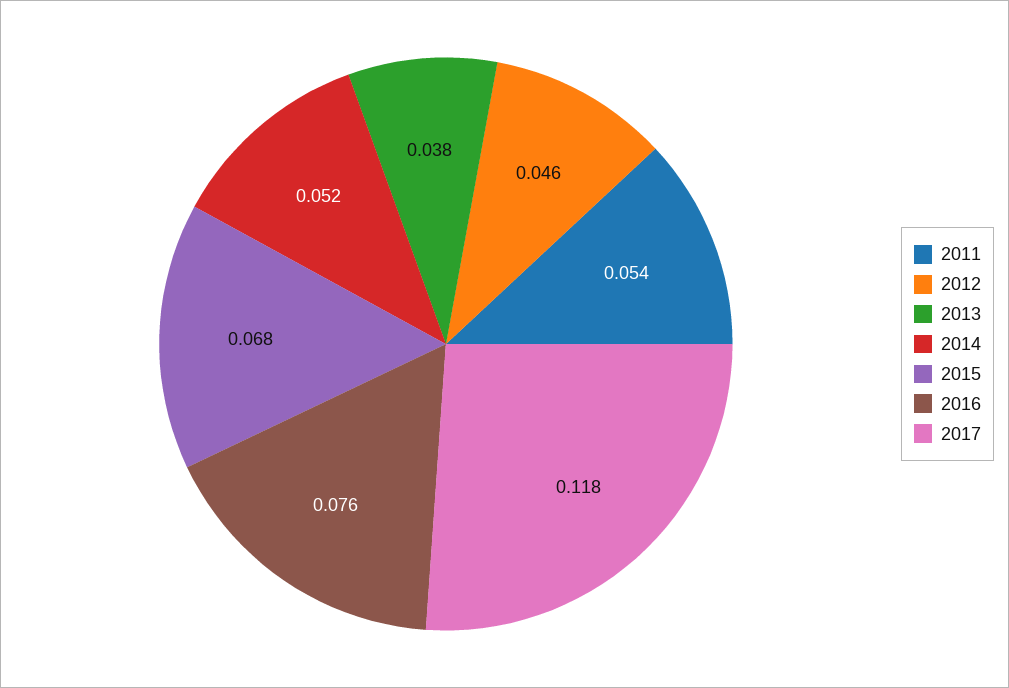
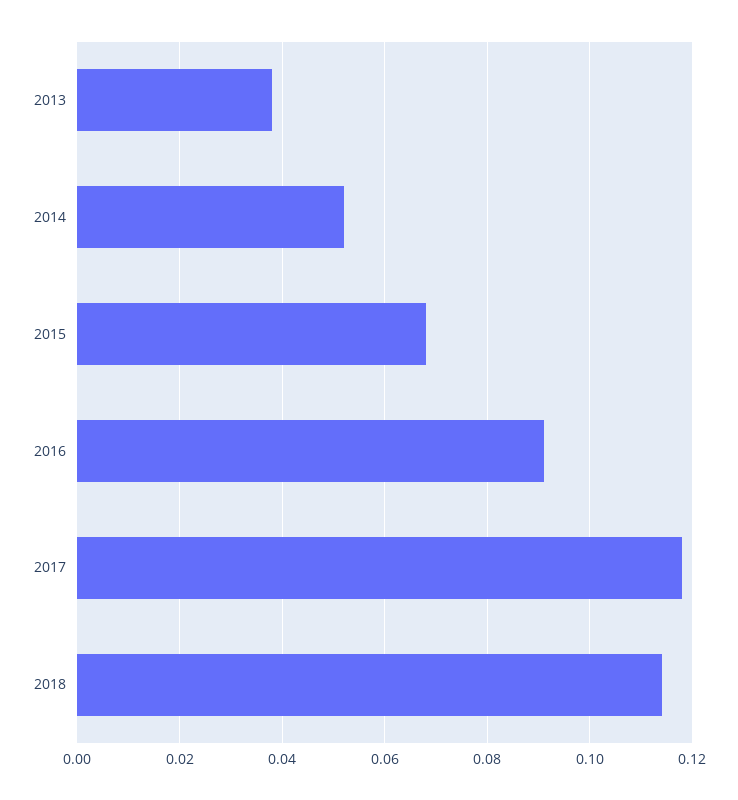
2011: 0.054 -> none
2012: 0.046 -> none
2016: 0.076 -> 0.09
2018: none -> 0.115

